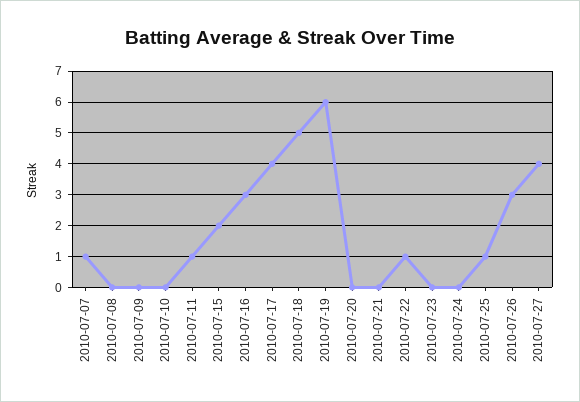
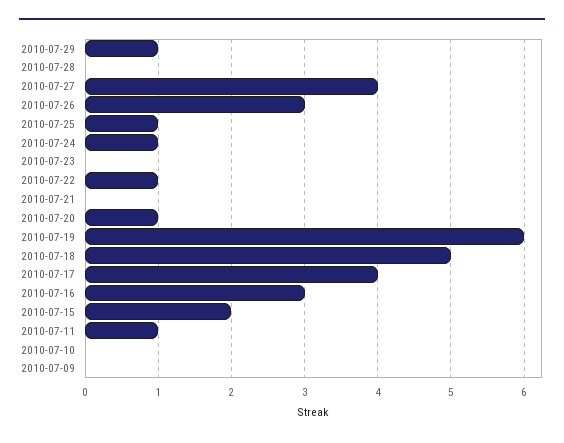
2010-07-07: 1 -> none
2010-07-08: 0 -> none
2010-07-20: 0 -> 1
2010-07-24: 0 -> 1
2010-07-29: none -> 1
2010-07-28: none -> 0

